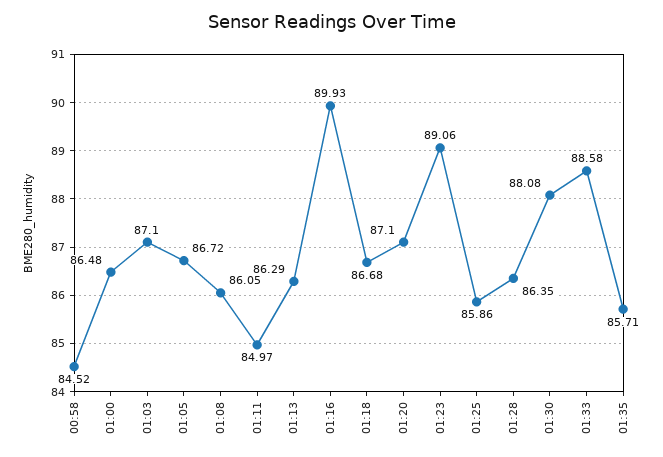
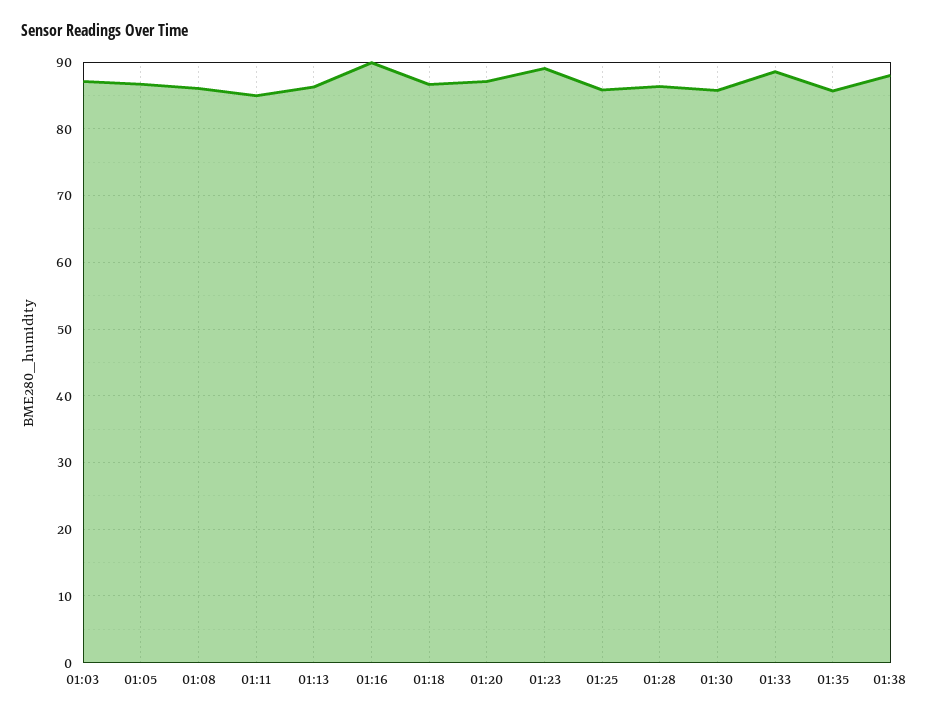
00:58: 84.52 -> none
01:00: 86.48 -> none
01:30: 88.08 -> 86
01:38: none -> 88

